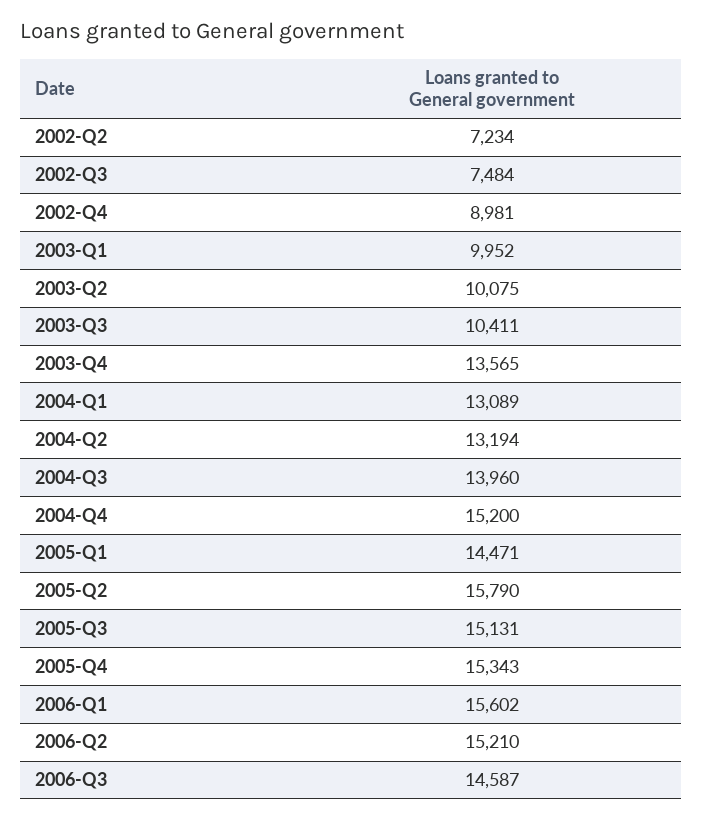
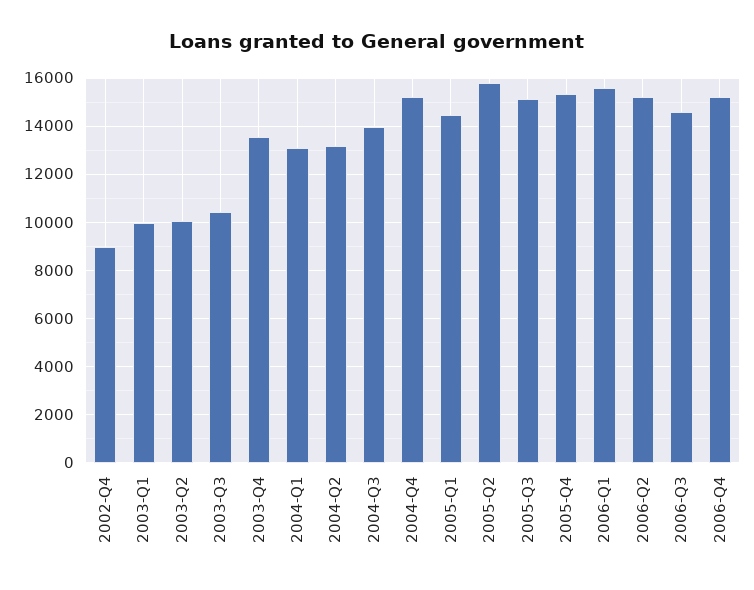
2002-Q2: 7234 -> none
2002-Q3: 7484 -> none
2006-Q4: none -> 15250

